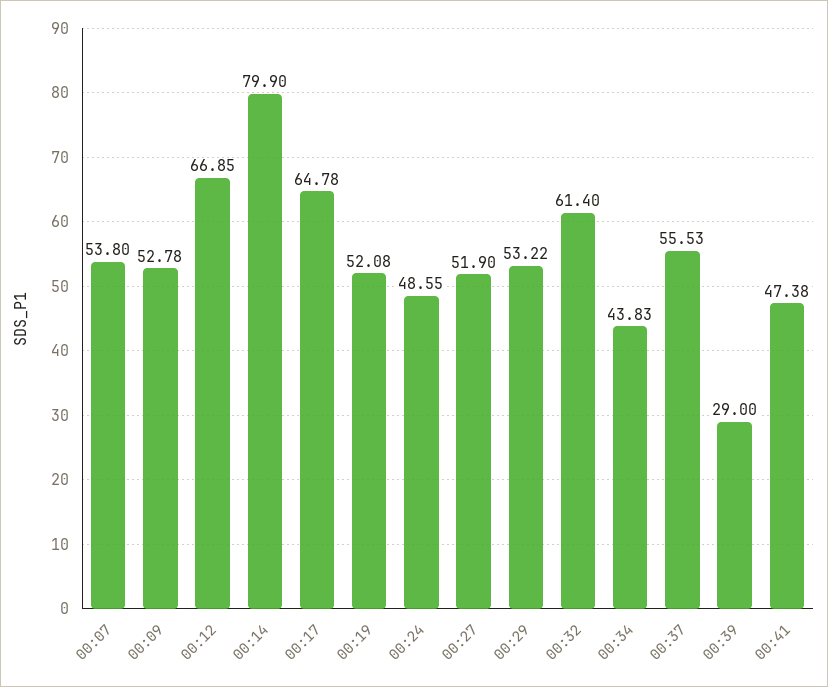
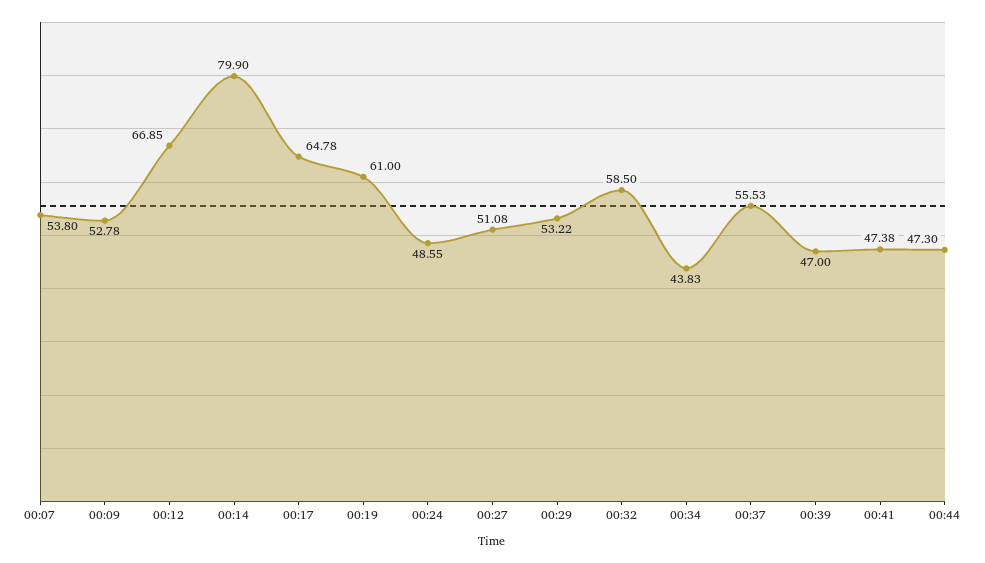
00:19: 52.08 -> 61
00:27: 51.9 -> 51.08
00:32: 61.4 -> 58.5
00:39: 29 -> 47
00:44: none -> 47.3

